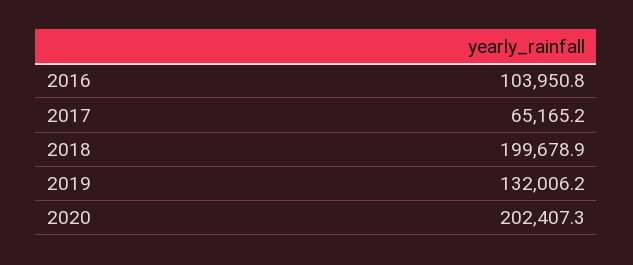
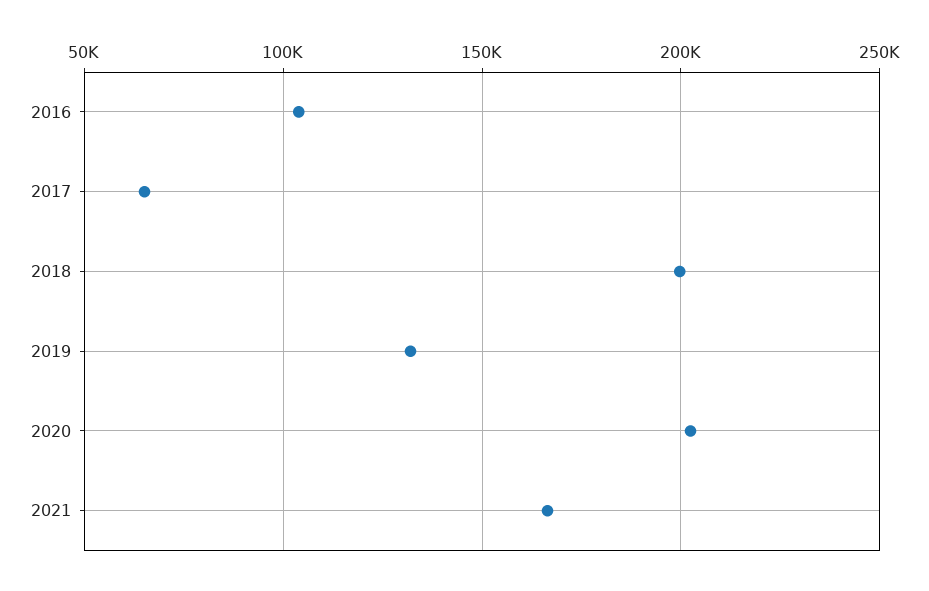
2021: none -> 165000

